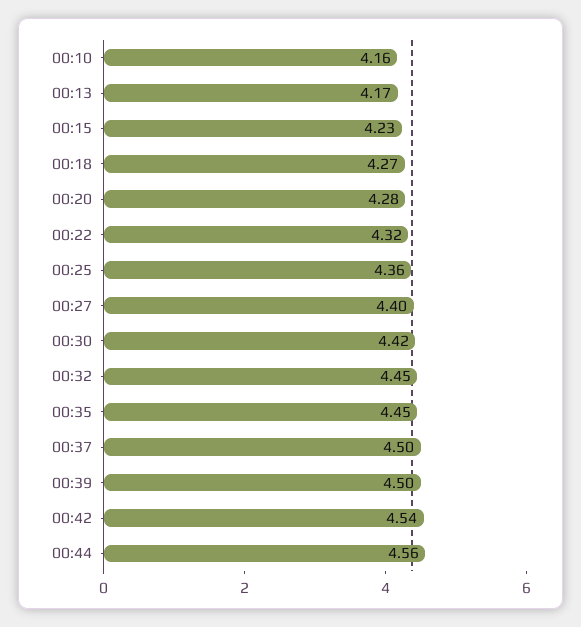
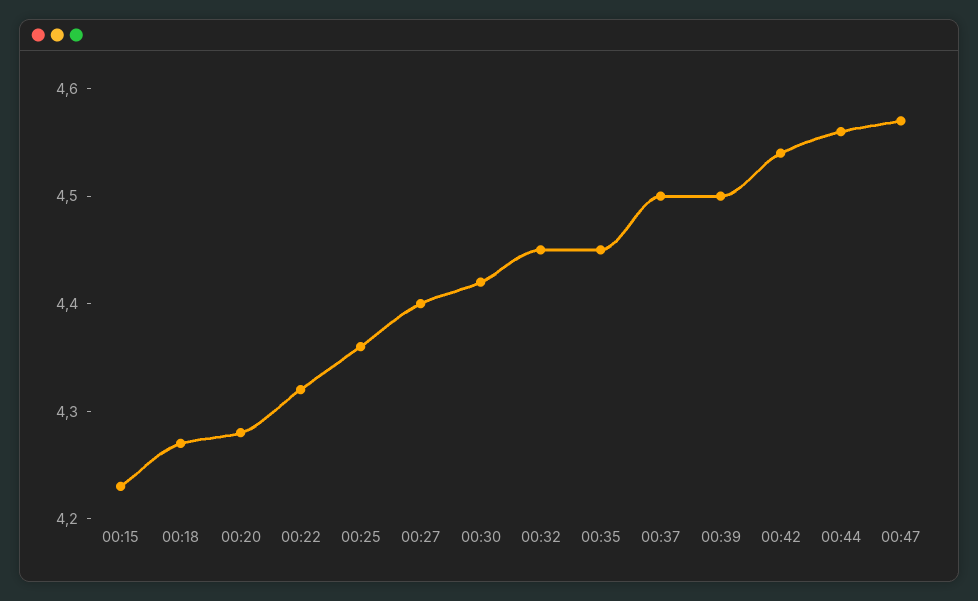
00:10: 4.16 -> none
00:13: 4.17 -> none
00:47: none -> 4.57

